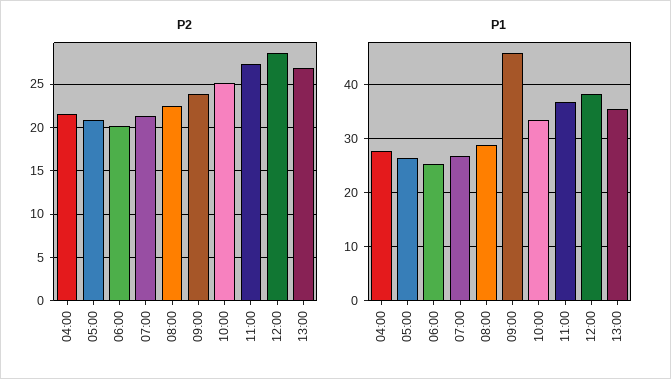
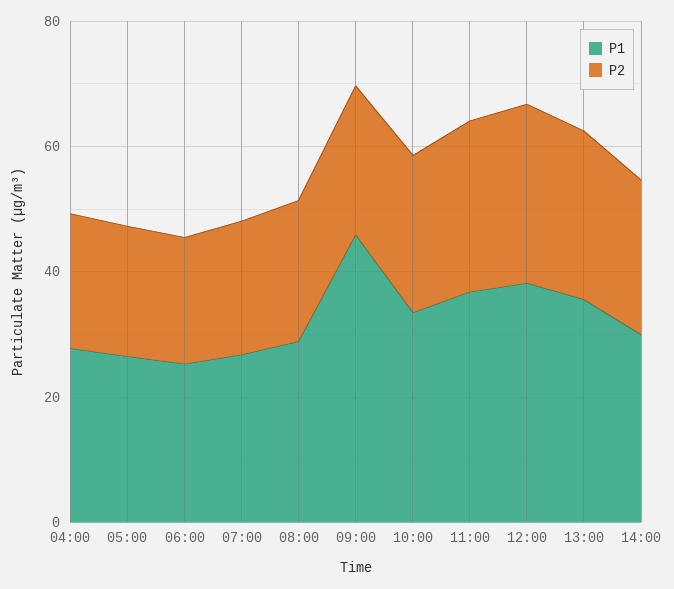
P1, 14:00: none -> 30
P2, 14:00: none -> 25

